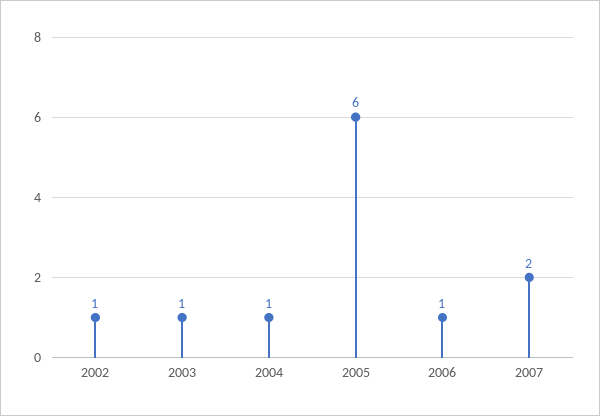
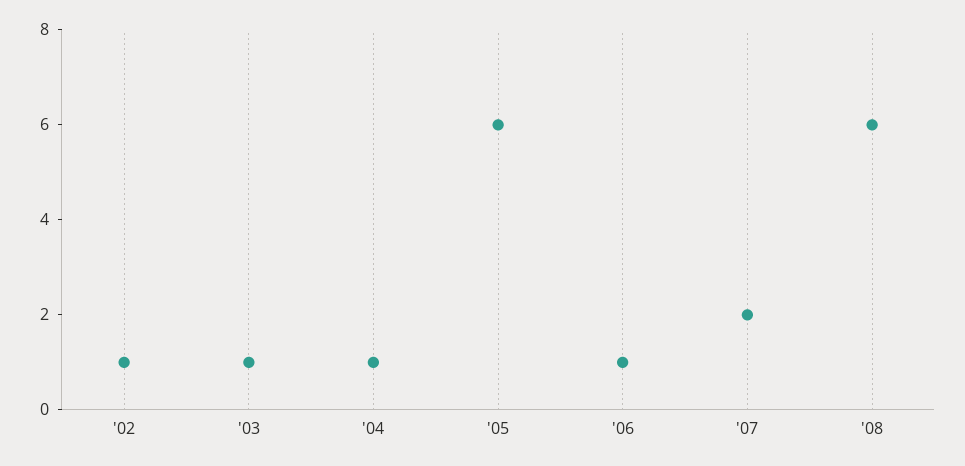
'08: none -> 6

